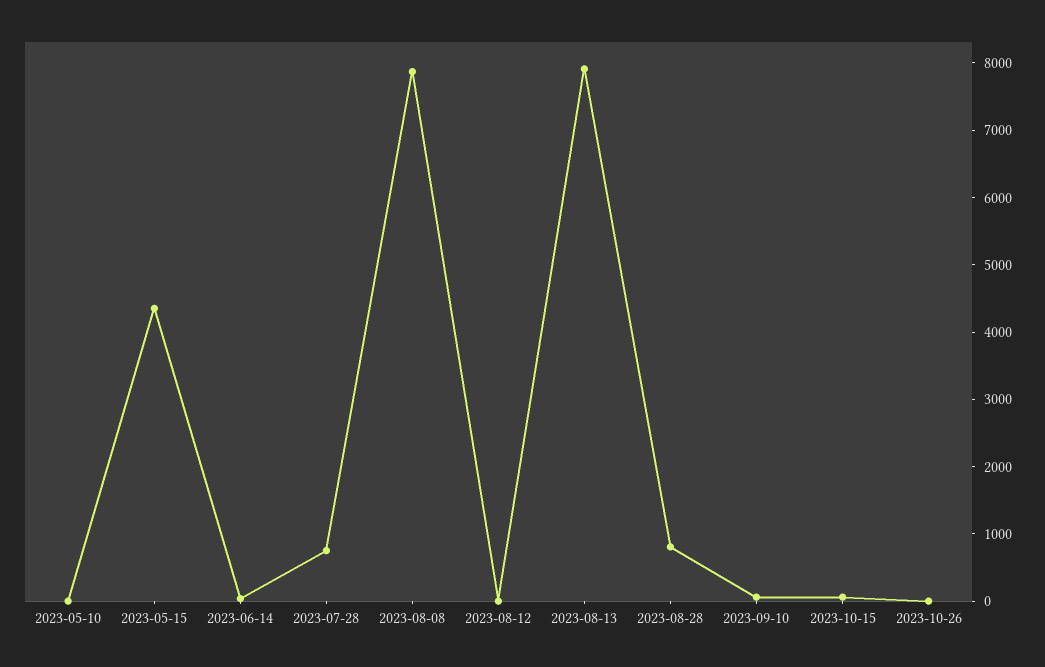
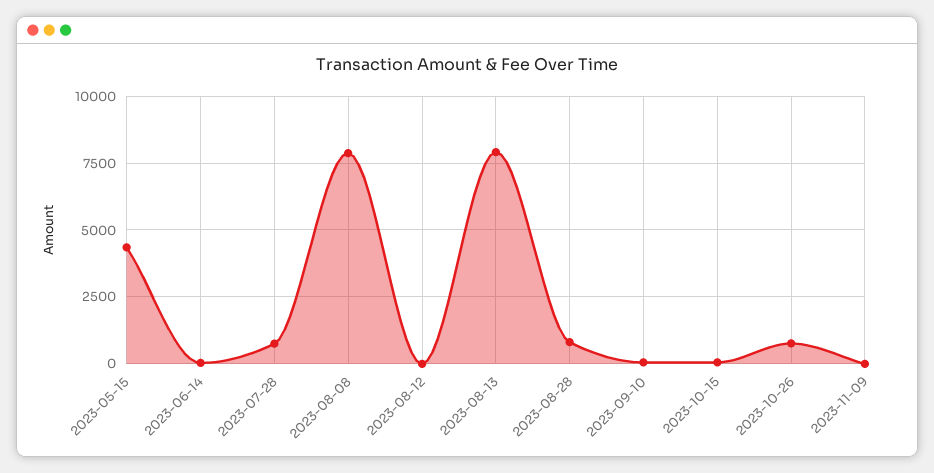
2023-05-10: 0 -> none
2023-10-26: 0 -> 750
2023-11-09: none -> 0

